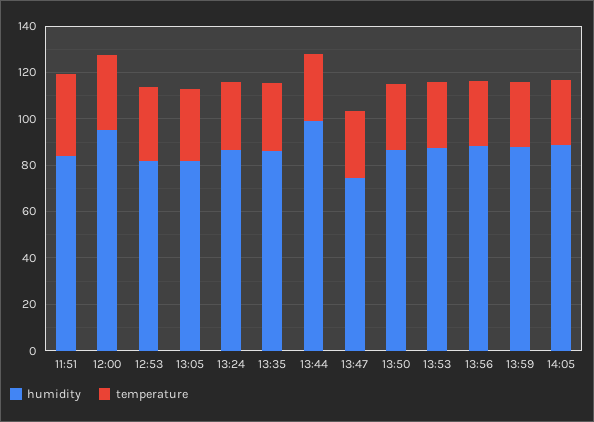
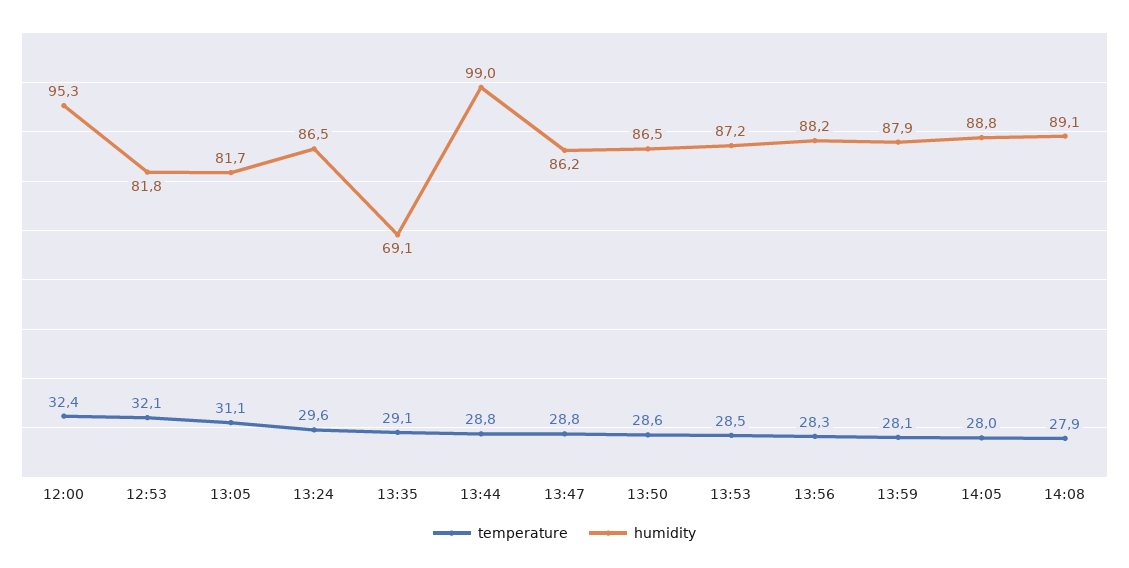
humidity, 11:51: 85 -> none
temperature, 11:51: 35 -> none
humidity, 13:35: 85 -> 69.1
humidity, 13:47: 75 -> 86.2
temperature, 14:08: none -> 27.9
humidity, 14:08: none -> 89.1

